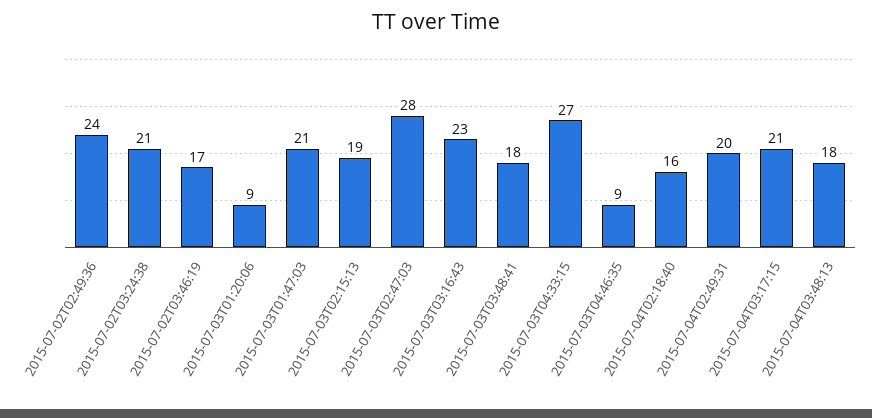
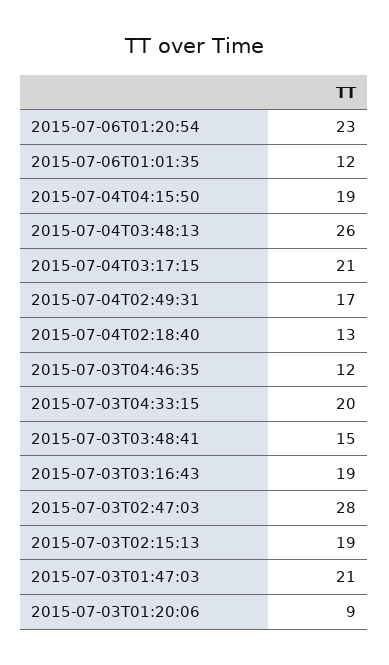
2015-07-02T02:49:36: 24 -> none
2015-07-02T03:24:38: 21 -> none
2015-07-02T03:46:19: 17 -> none
2015-07-03T03:16:43: 23 -> 19
2015-07-03T03:48:41: 18 -> 15
2015-07-03T04:33:15: 27 -> 20
2015-07-03T04:46:35: 9 -> 12
2015-07-04T02:18:40: 16 -> 13
2015-07-04T02:49:31: 20 -> 17
2015-07-04T03:48:13: 18 -> 26
2015-07-06T01:20:54: none -> 23
2015-07-06T01:01:35: none -> 12
2015-07-04T04:15:50: none -> 19

